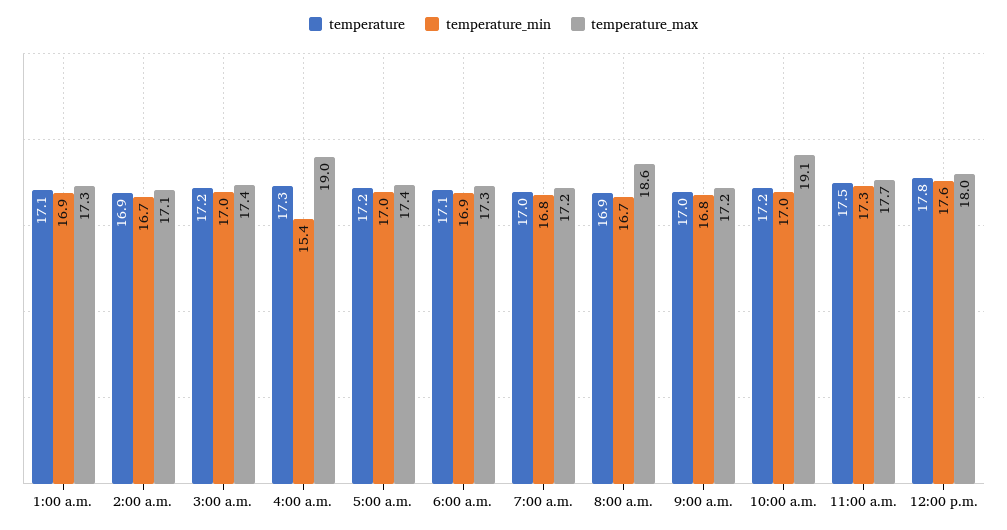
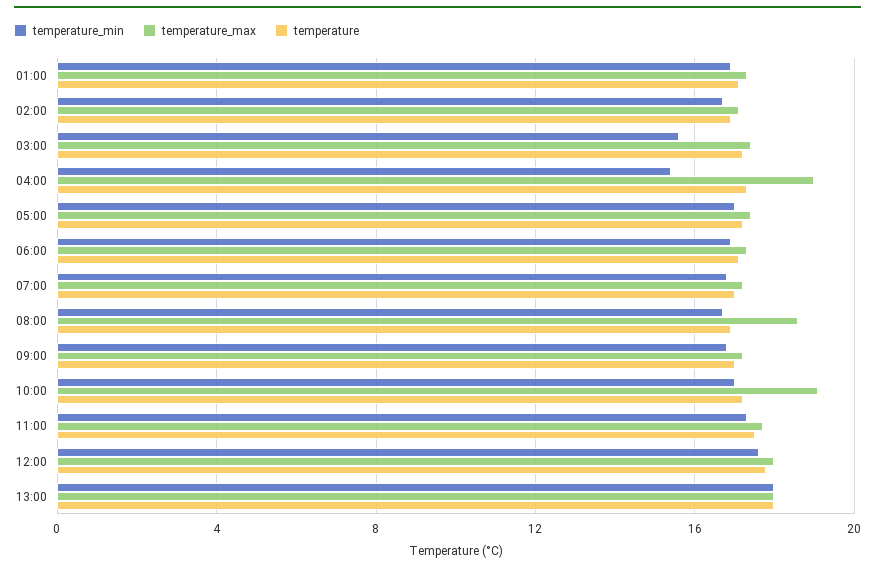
temperature_min, 3:00 a.m.: 17 -> 15.5
temperature_min, 13:00: none -> 18
temperature_max, 13:00: none -> 18
temperature, 13:00: none -> 18

